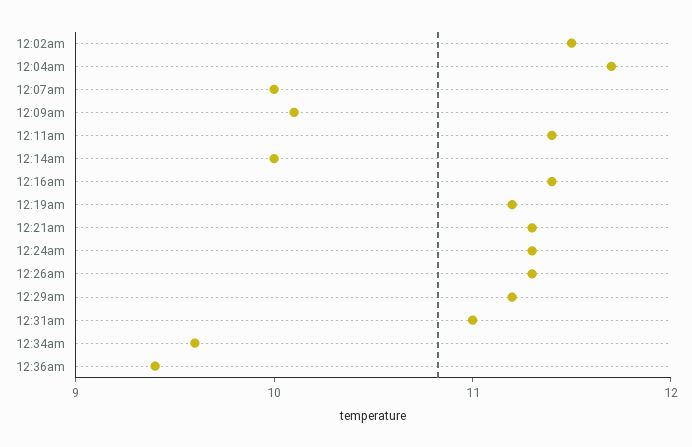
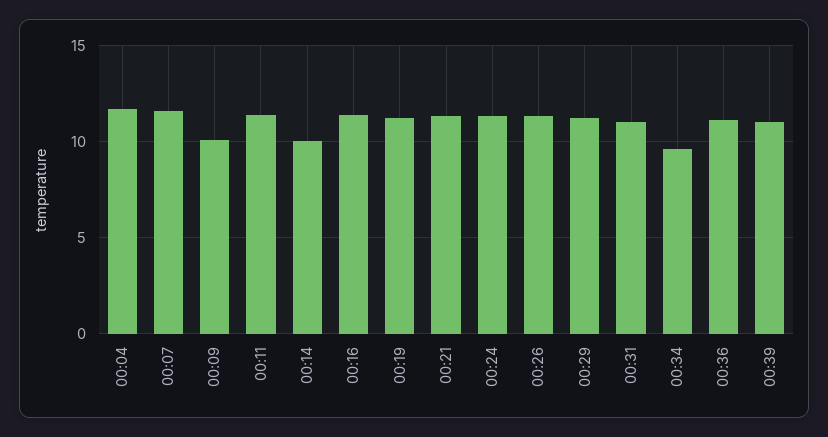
12:02am: 11.5 -> none
12:07am: 10 -> 11.5
12:36am: 9.4 -> 11
00:39: none -> 11

